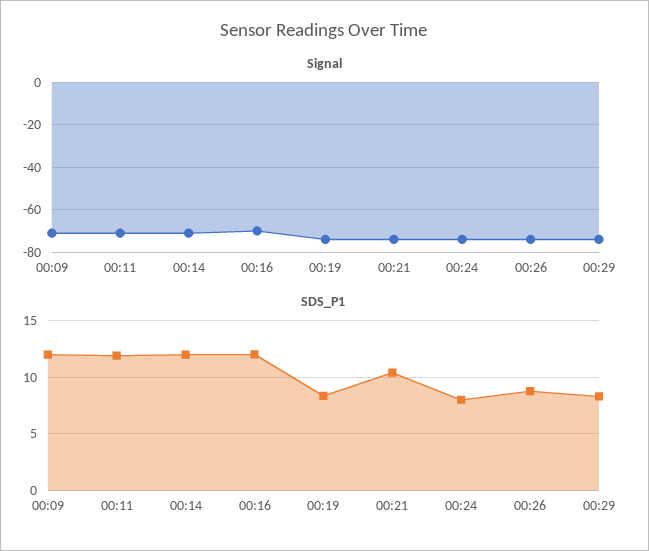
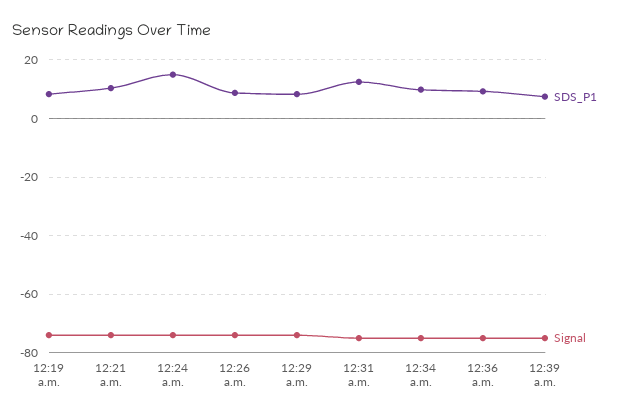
Signal, 00:09: -70 -> none
Signal, 00:11: -70 -> none
Signal, 00:14: -70 -> none
Signal, 00:16: -70 -> none
SDS_P1, 00:09: 12 -> none
SDS_P1, 00:11: 12 -> none
SDS_P1, 00:14: 12 -> none
SDS_P1, 00:16: 12 -> none
SDS_P1, 00:24: 8 -> 15
SDS_P1, 12:31 a.m.: none -> 12.5
Signal, 12:31 a.m.: none -> -75
SDS_P1, 12:34 a.m.: none -> 10
Signal, 12:34 a.m.: none -> -75
SDS_P1, 12:36 a.m.: none -> 10
Signal, 12:36 a.m.: none -> -75
SDS_P1, 12:39 a.m.: none -> 7.5
Signal, 12:39 a.m.: none -> -75

